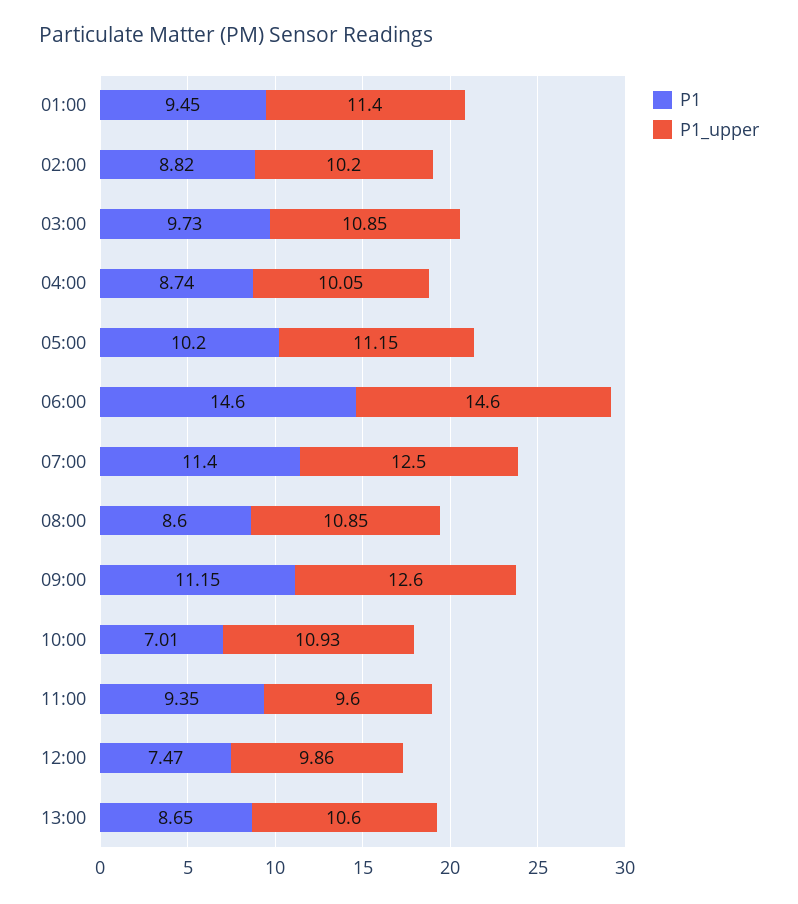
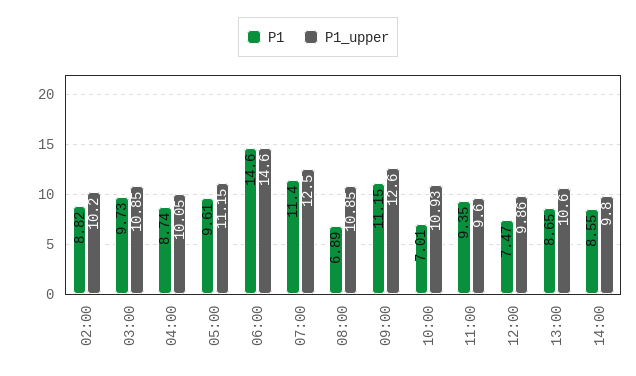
P1, 01:00: 9.45 -> none
P1_upper, 01:00: 11.4 -> none
P1, 05:00: 10.2 -> 9.61
P1, 08:00: 8.6 -> 6.89
P1, 14:00: none -> 8.55
P1_upper, 14:00: none -> 9.8

